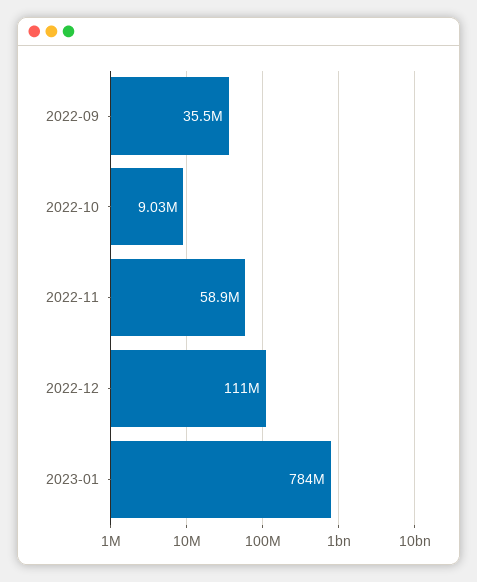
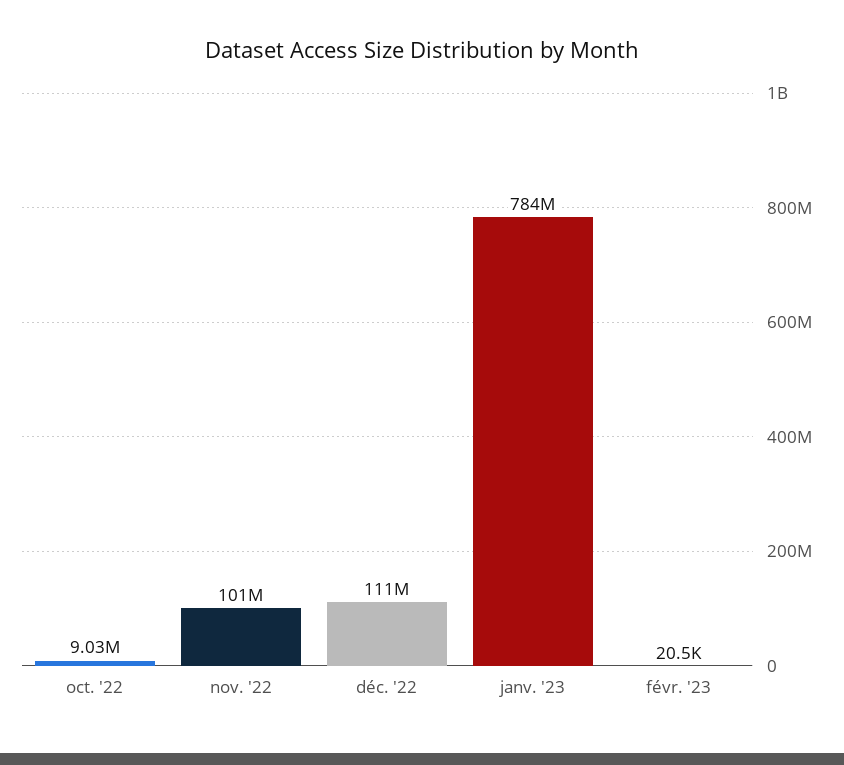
2022-09: 35500000 -> none
2022-11: 58900000 -> 101000000
févr. '23: none -> 20500

